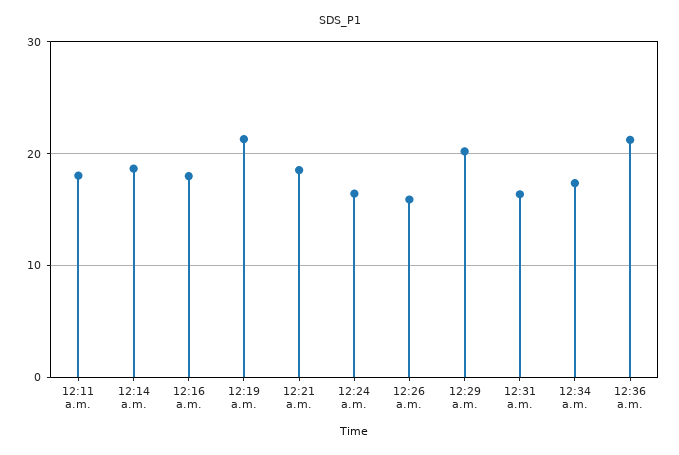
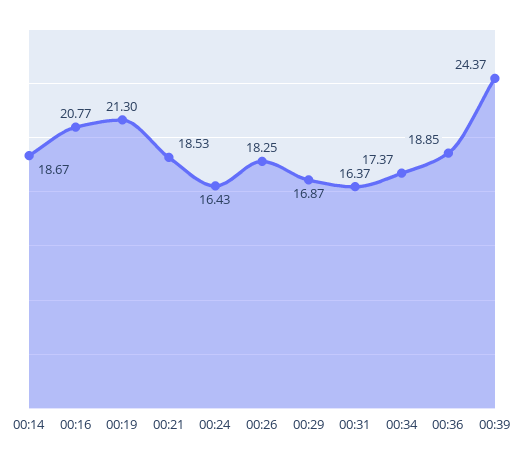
12:11 a.m.: 18 -> none
12:16 a.m.: 18 -> 20.77
12:26 a.m.: 16 -> 18.25
12:29 a.m.: 20 -> 16.87
12:36 a.m.: 21 -> 18.85
00:39: none -> 24.37

